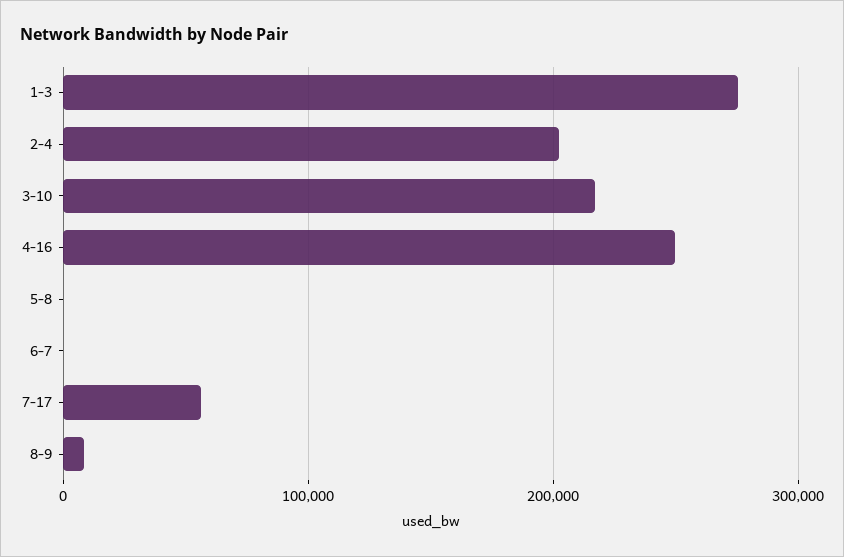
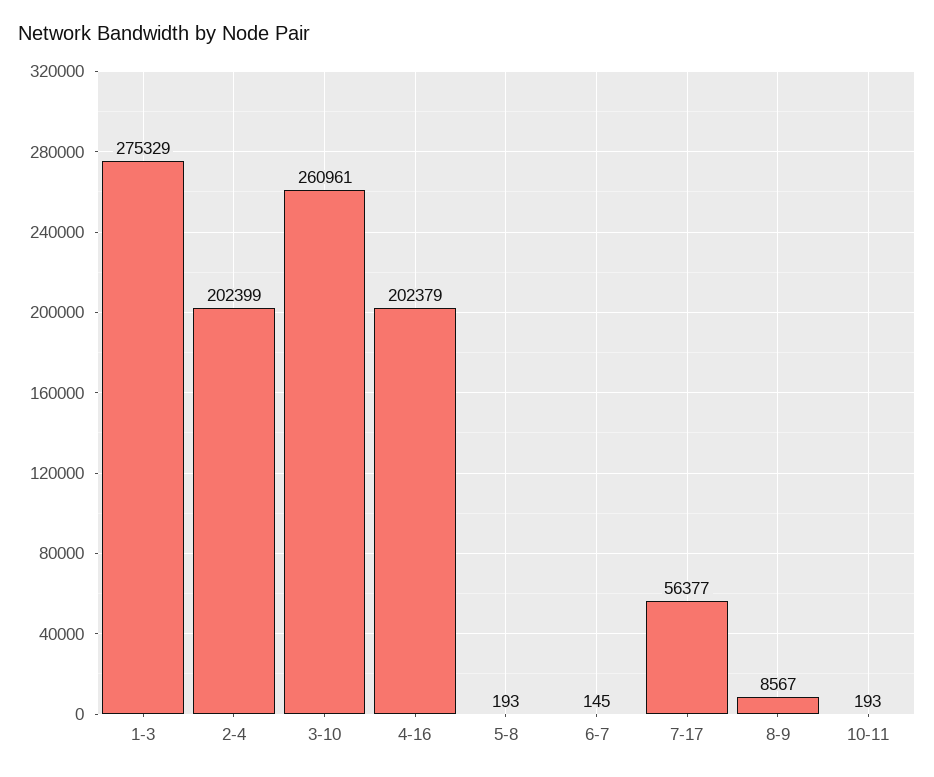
3-10: 220000 -> 260961
4-16: 250000 -> 202379
10-11: none -> 193

